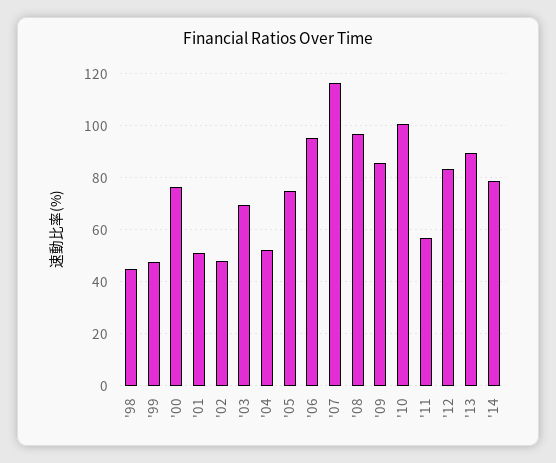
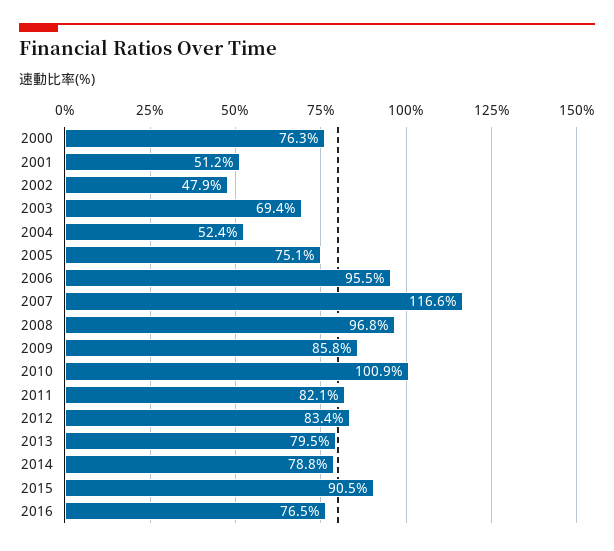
'98: 45 -> none
'99: 47.5 -> none
'11: 57.5 -> 82.1
'13: 90 -> 79.5
2015: none -> 90.5
2016: none -> 76.5

